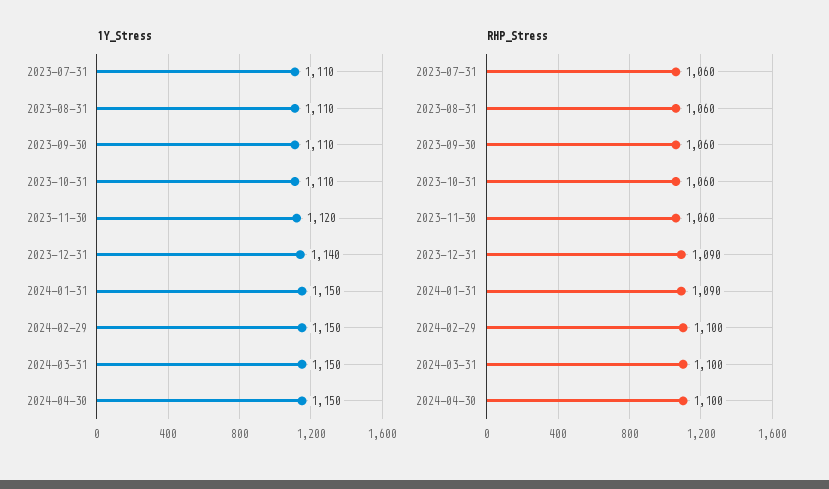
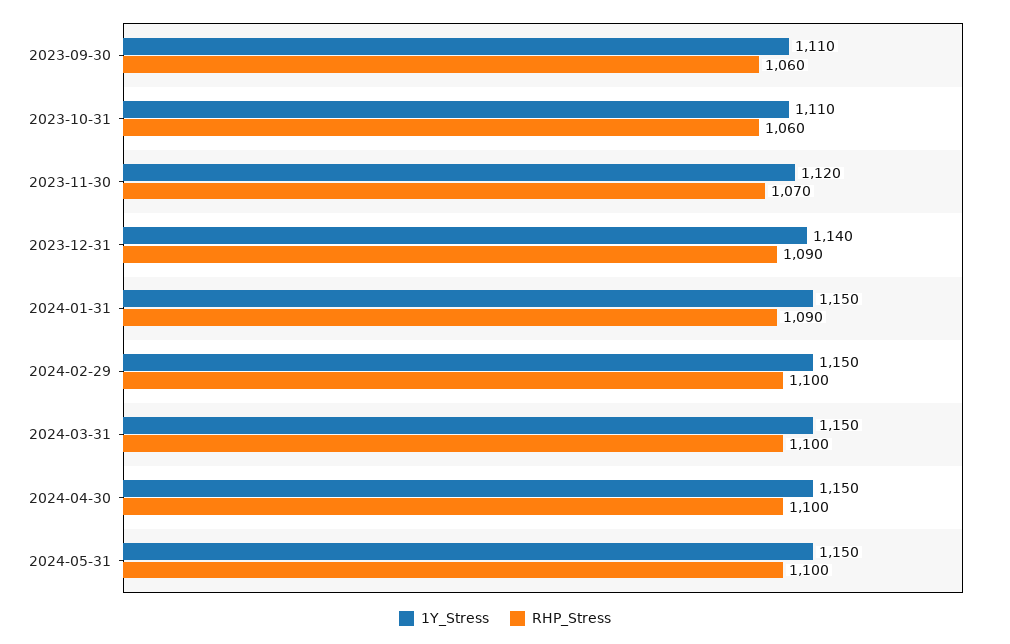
1Y_Stress, 2023-07-31: 1110 -> none
1Y_Stress, 2023-08-31: 1110 -> none
RHP_Stress, 2023-07-31: 1060 -> none
RHP_Stress, 2023-08-31: 1060 -> none
RHP_Stress, 2023-11-30: 1060 -> 1070
1Y_Stress, 2024-05-31: none -> 1150
RHP_Stress, 2024-05-31: none -> 1100

